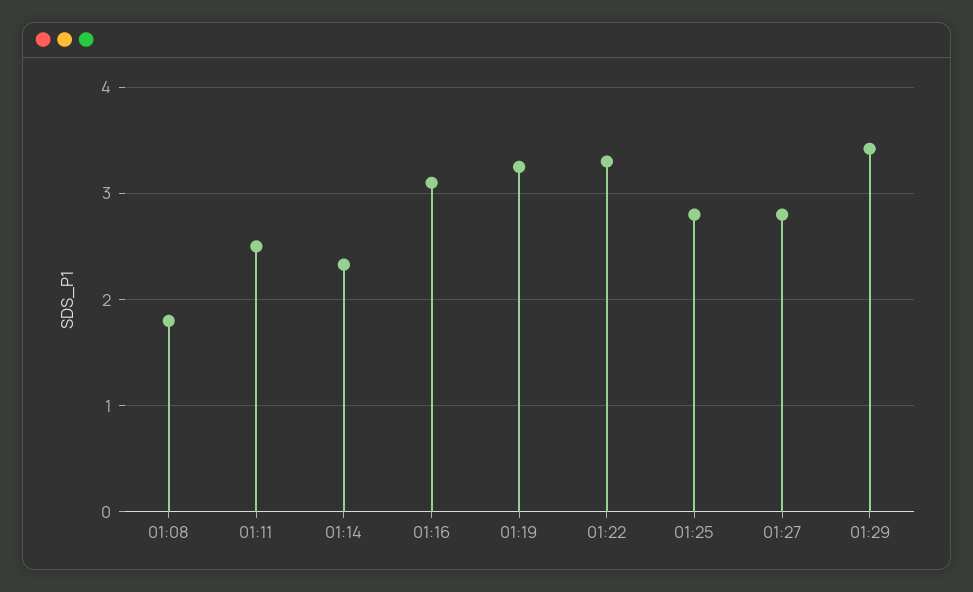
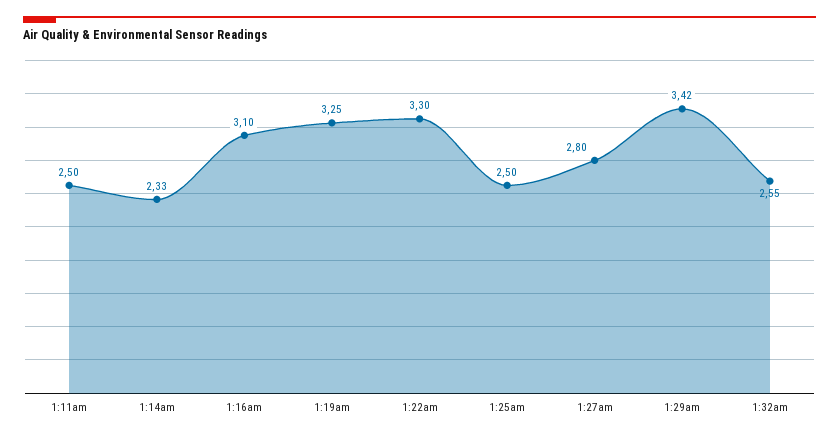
01:08: 1.8 -> none
01:25: 2.8 -> 2.5
1:32am: none -> 2.55

